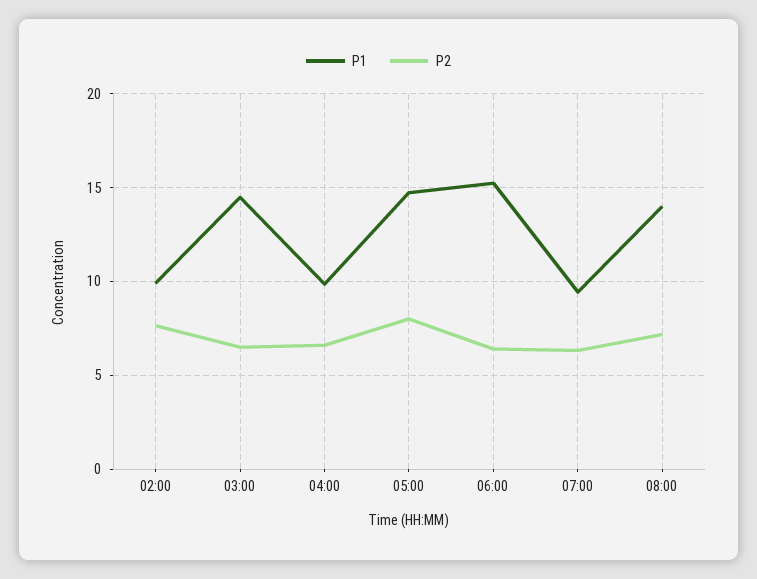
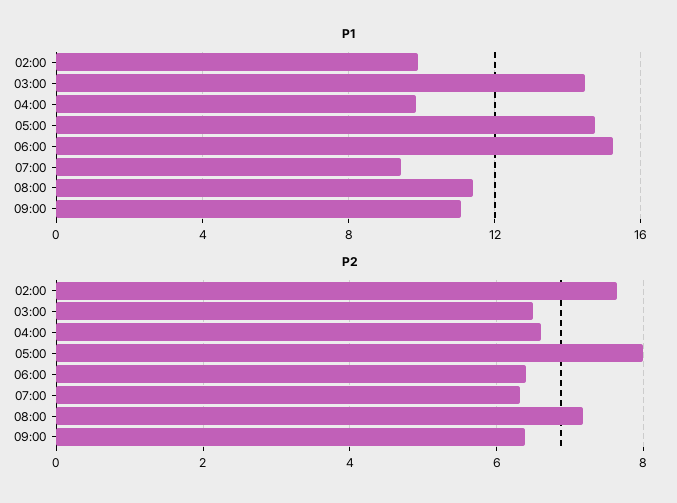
P1, 08:00: 14 -> 11.5
P1, 09:00: none -> 11
P2, 09:00: none -> 6.4

